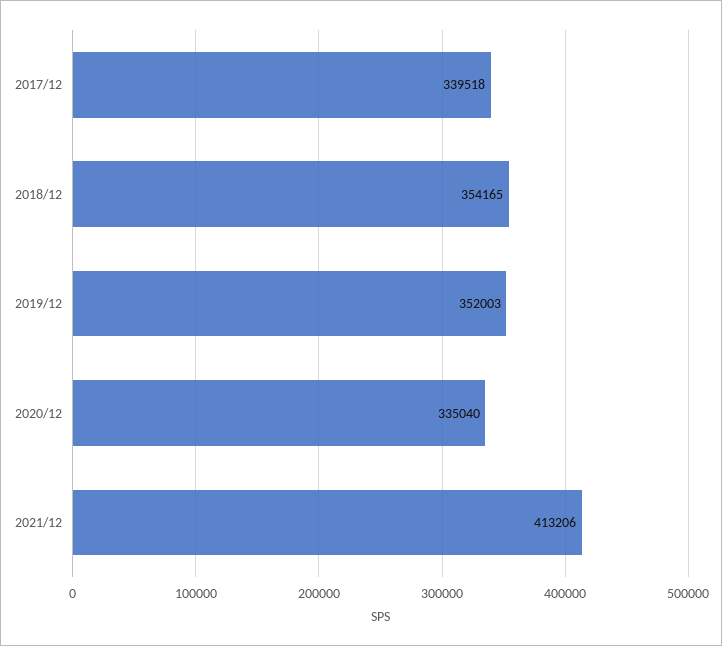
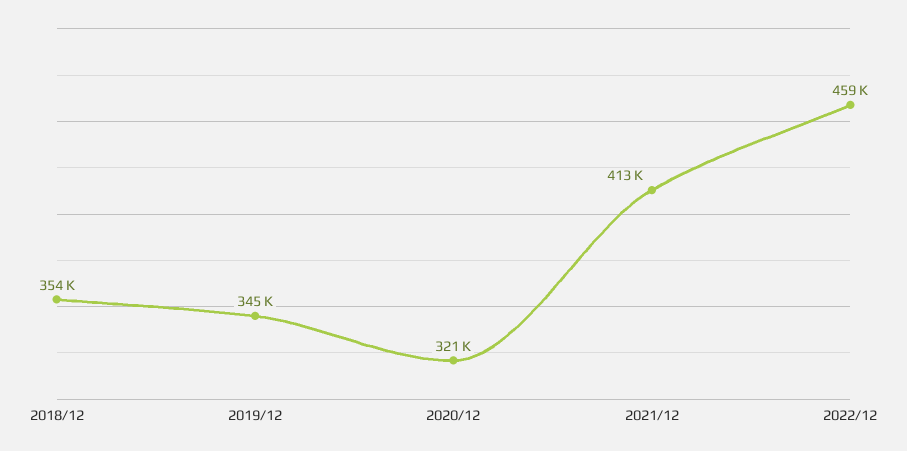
2017/12: 339518 -> none
2019/12: 352003 -> 345000
2020/12: 335040 -> 321000
2022/12: none -> 459000

